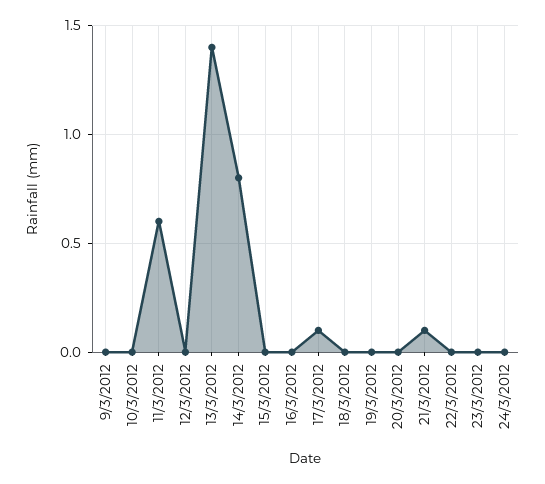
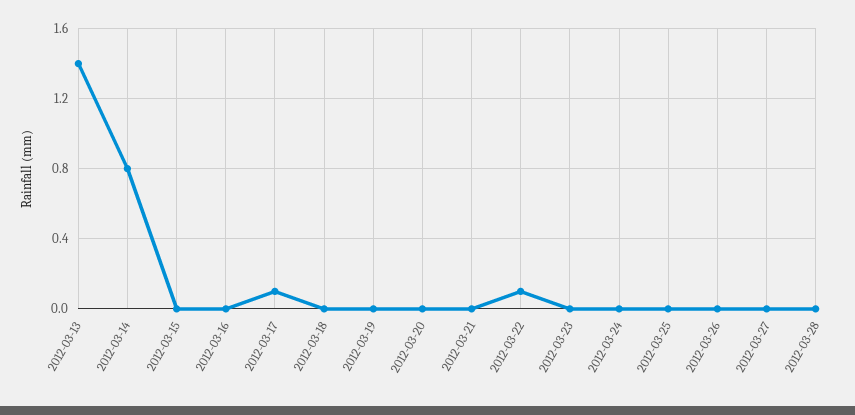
9/3/2012: 0 -> none
10/3/2012: 0 -> none
11/3/2012: 0.6 -> none
12/3/2012: 0 -> none
21/3/2012: 0.1 -> 0
22/3/2012: 0 -> 0.1
2012-03-25: none -> 0
2012-03-26: none -> 0
2012-03-27: none -> 0
2012-03-28: none -> 0

